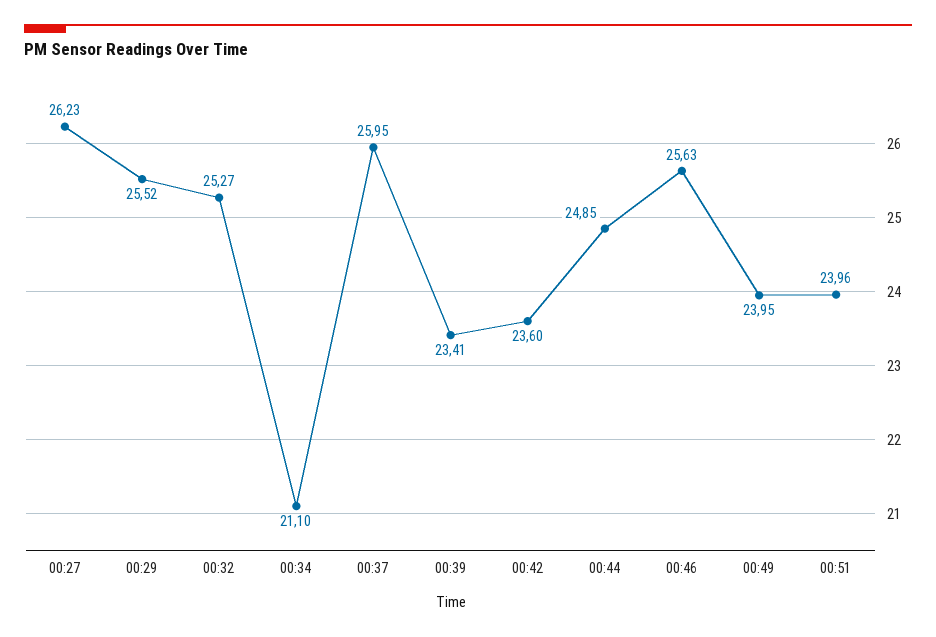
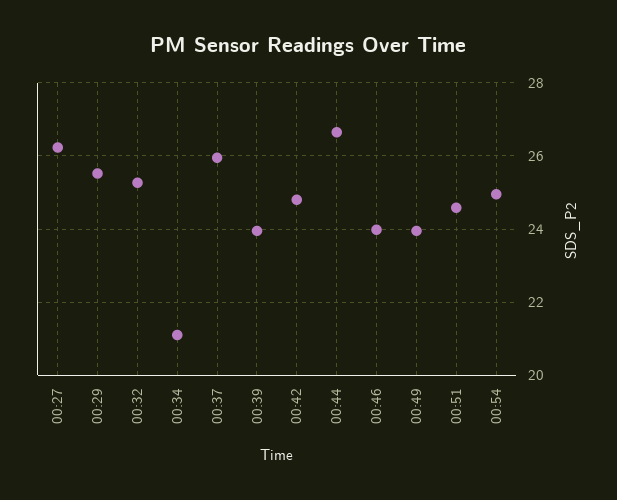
00:39: 23.41 -> 24
00:42: 23.6 -> 24.8
00:44: 24.85 -> 26.6
00:46: 25.63 -> 24
00:51: 23.96 -> 24.6
00:54: none -> 25

